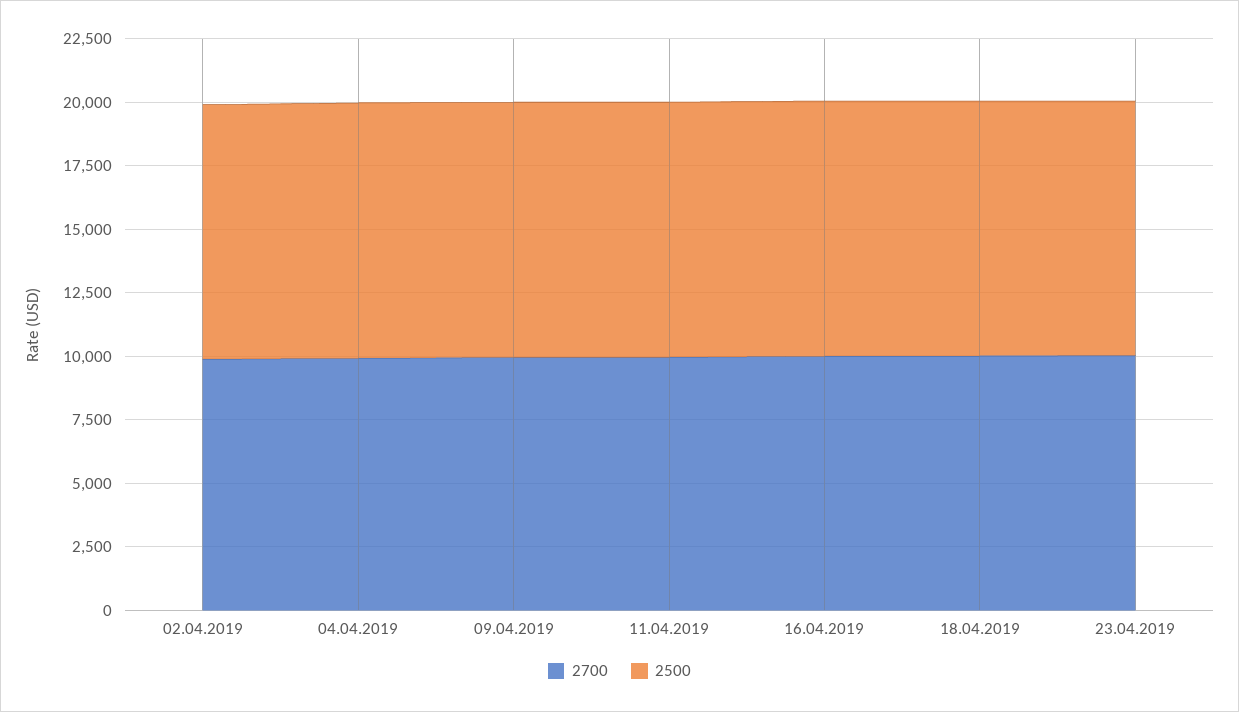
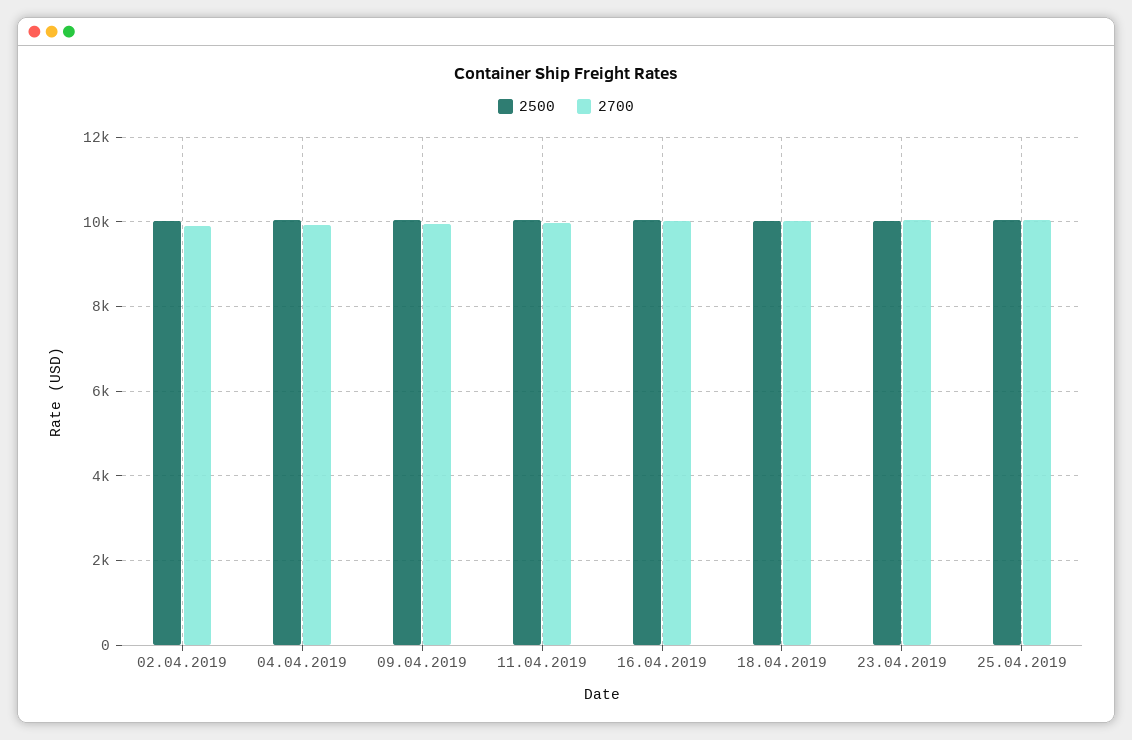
2500, 25.04.2019: none -> 10000
2700, 25.04.2019: none -> 10000

